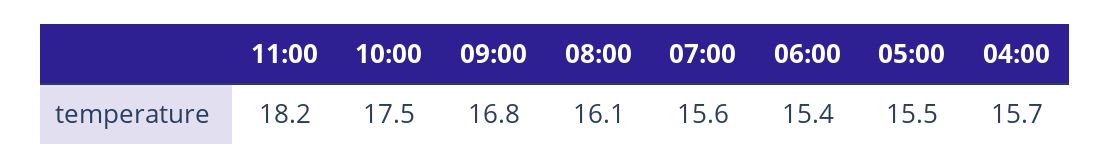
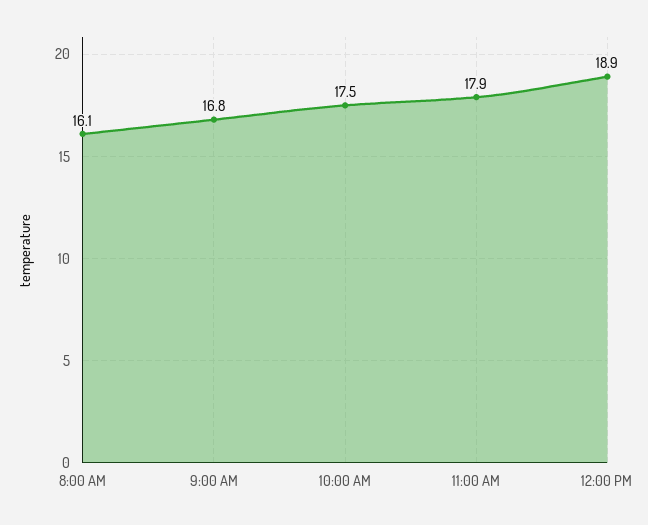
11:00: 18.2 -> 17.9
07:00: 15.6 -> none
06:00: 15.4 -> none
05:00: 15.5 -> none
04:00: 15.7 -> none
12:00 PM: none -> 18.9

